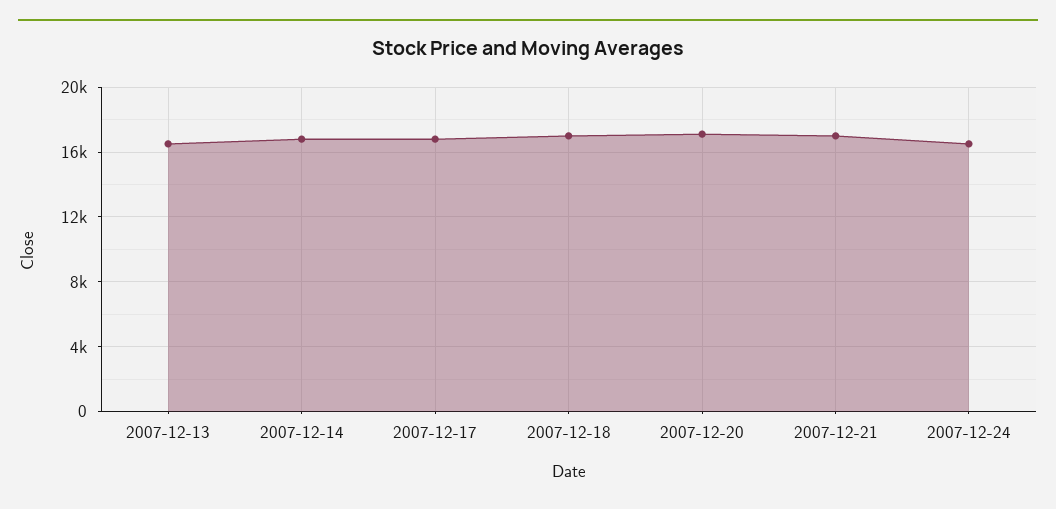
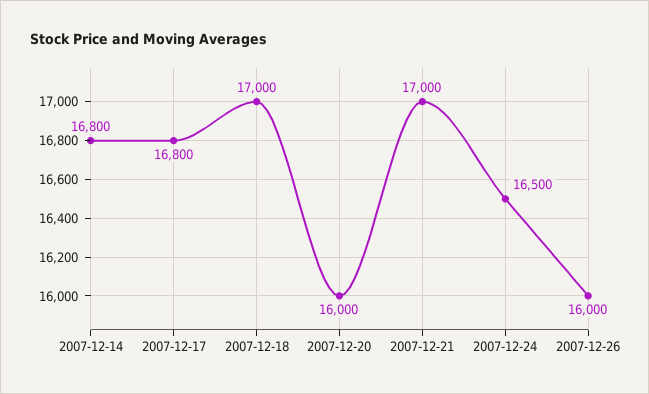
2007-12-13: 16500 -> none
2007-12-20: 17000 -> 16000
2007-12-26: none -> 16000

